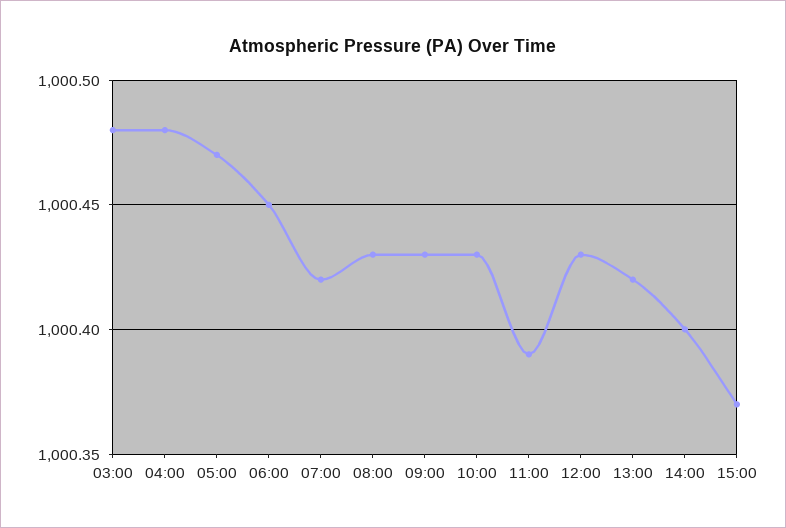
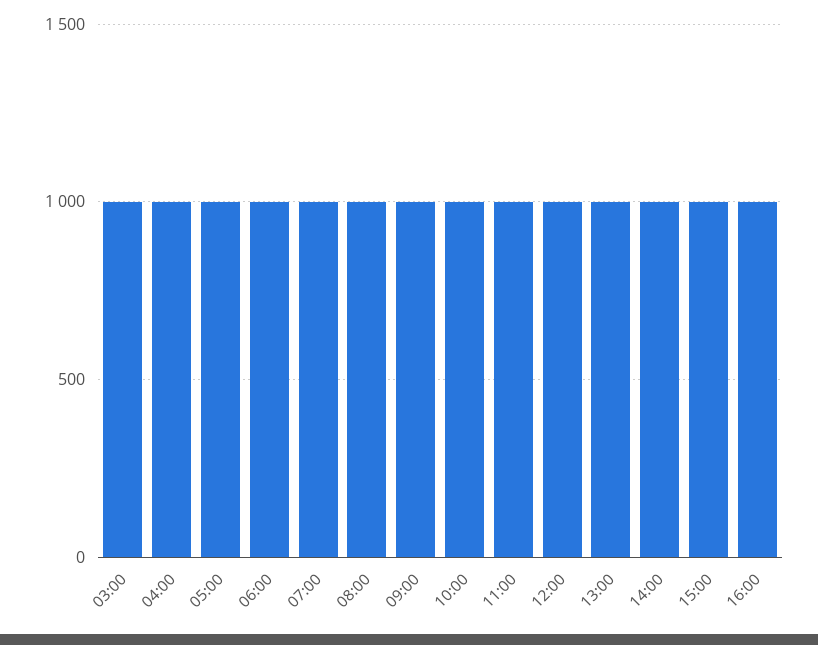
16:00: none -> 1000

